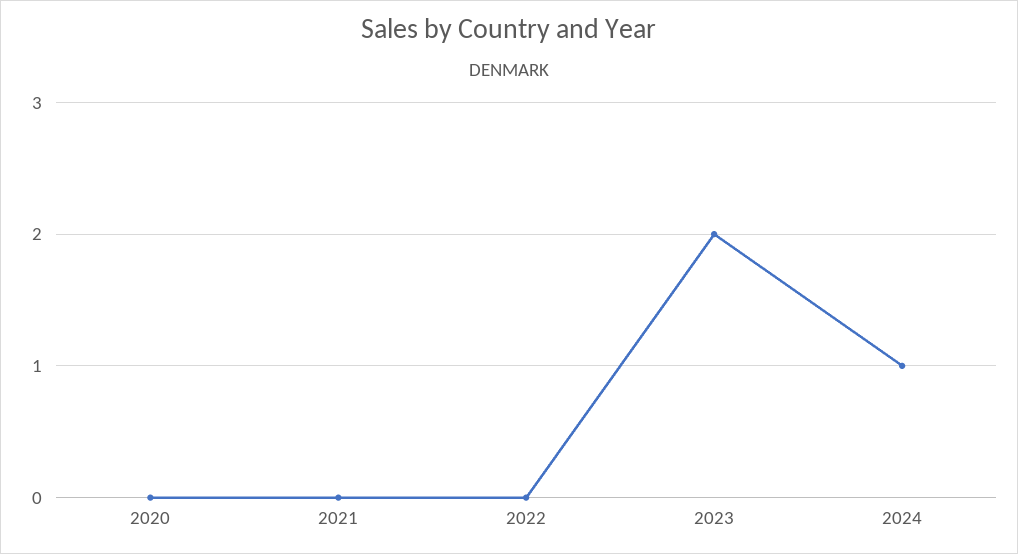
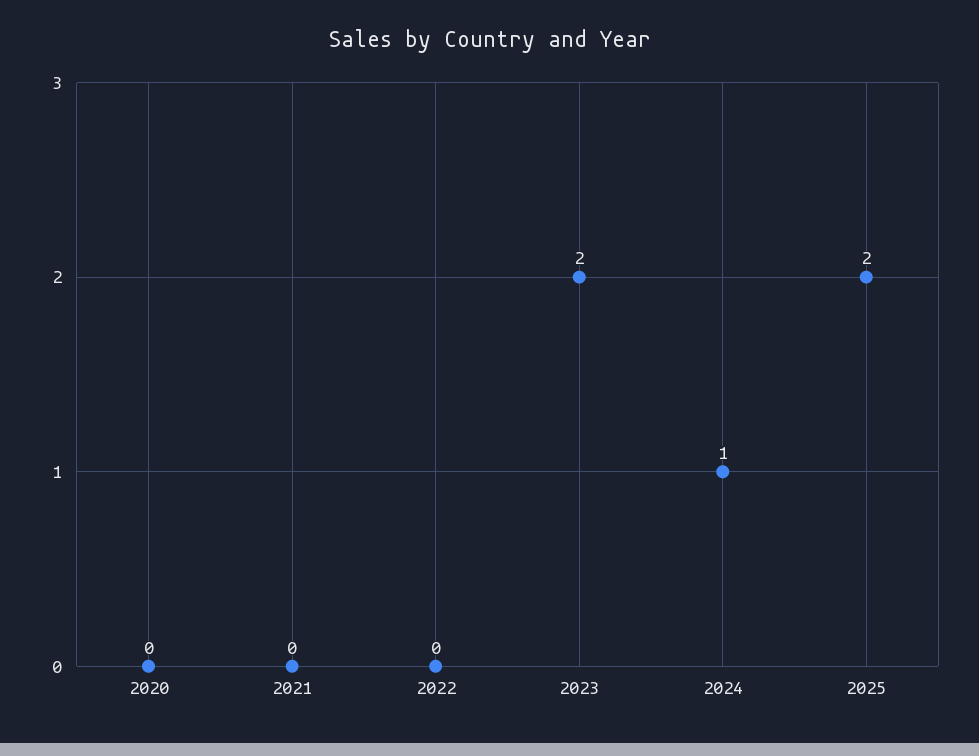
2025: none -> 2

